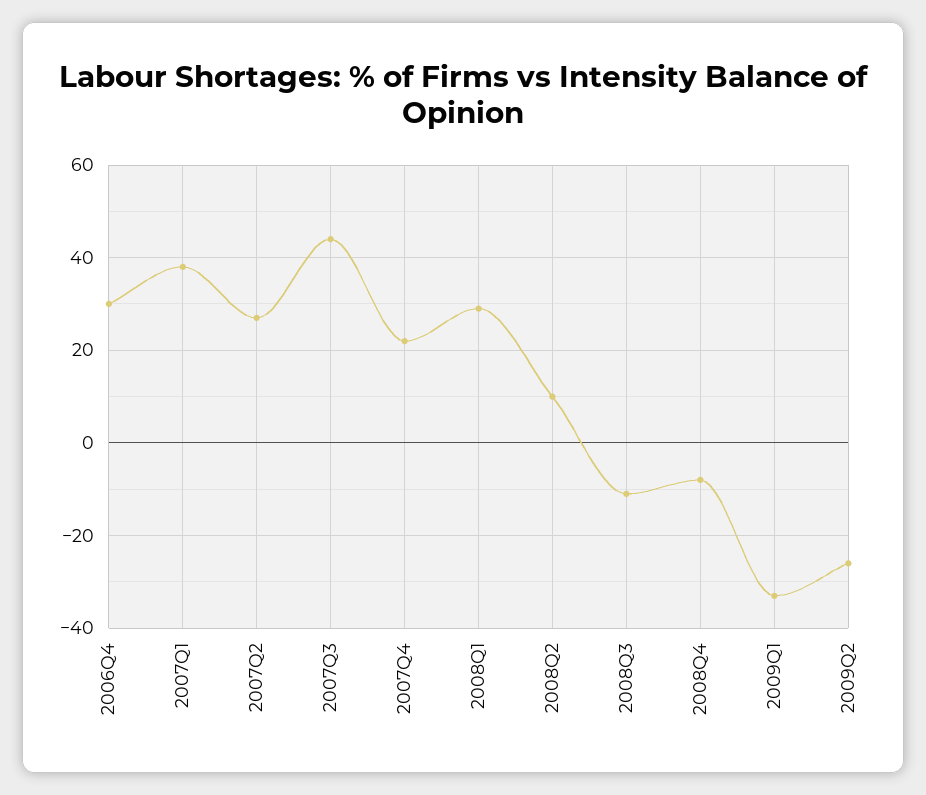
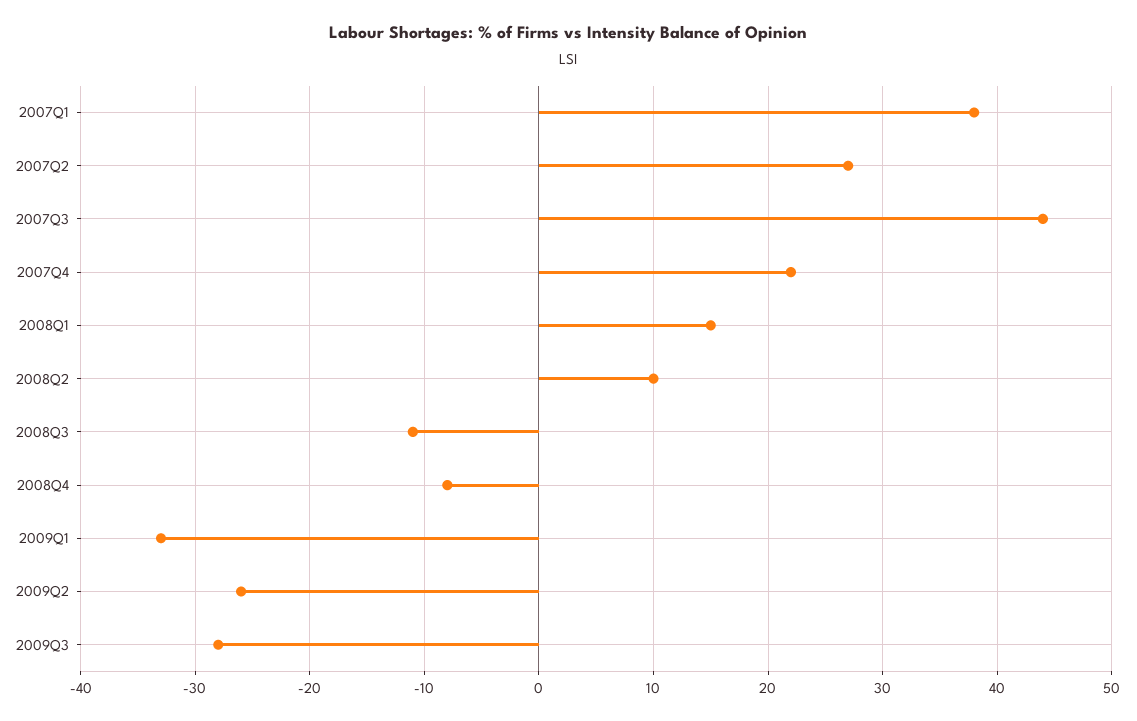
2006Q4: 30 -> none
2008Q1: 30 -> 15
2009Q3: none -> -28

